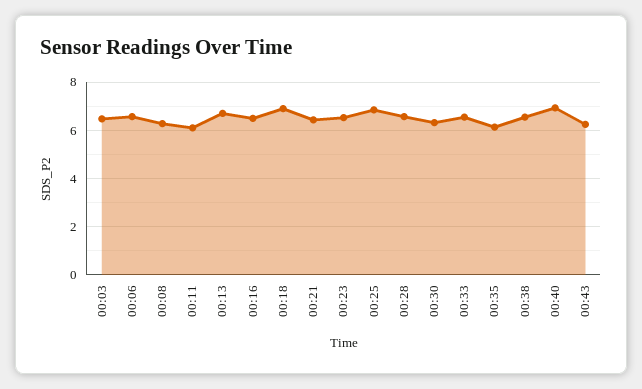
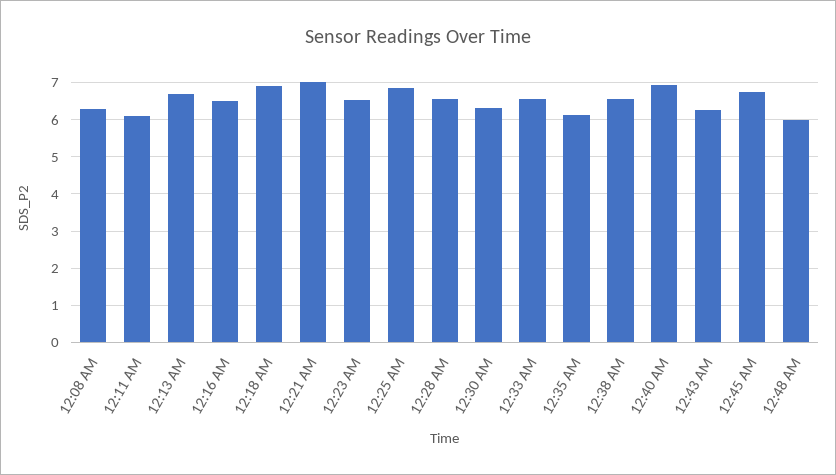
00:03: 6.5 -> none
00:06: 6.5 -> none
00:21: 6.5 -> 7
12:45 AM: none -> 6.8
12:48 AM: none -> 6

